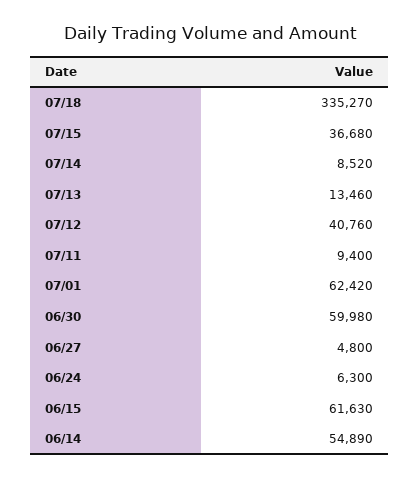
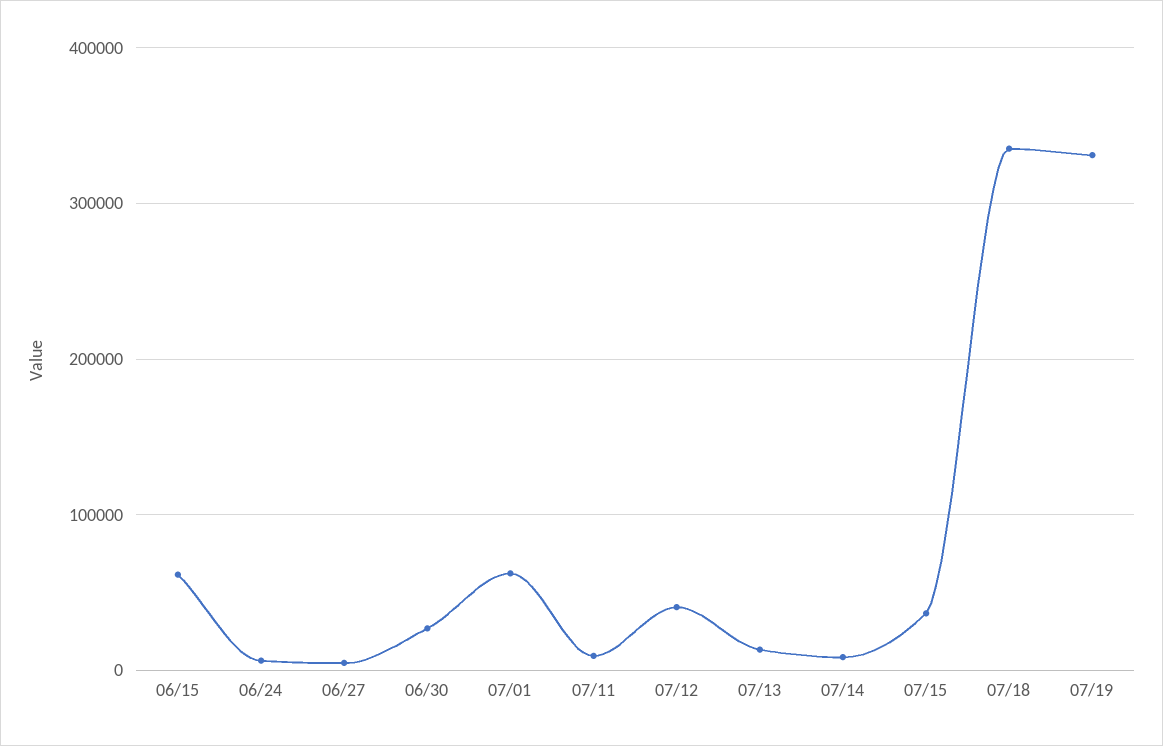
06/30: 59980 -> 30000
06/14: 54890 -> none
07/19: none -> 330000

